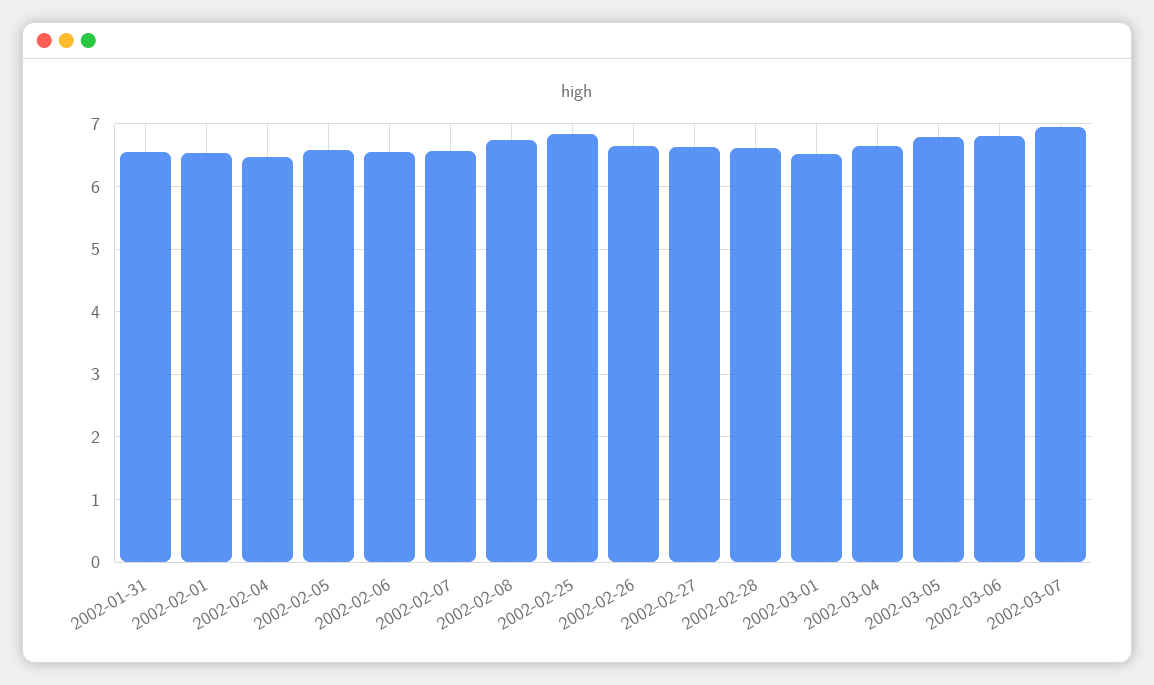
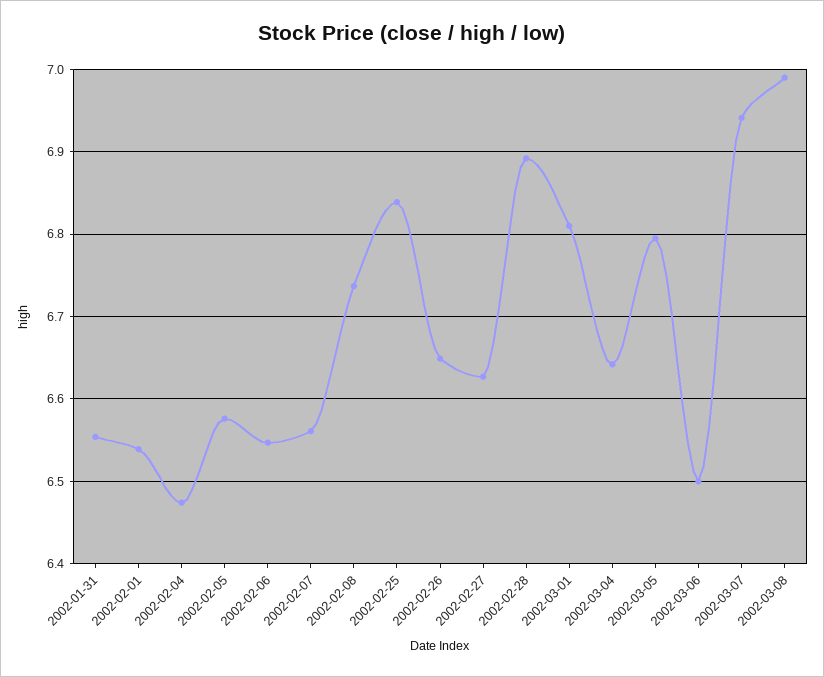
2002-02-28: 6.6 -> 6.89
2002-03-01: 6.5 -> 6.81
2002-03-06: 6.8 -> 6.5
2002-03-08: none -> 6.99

